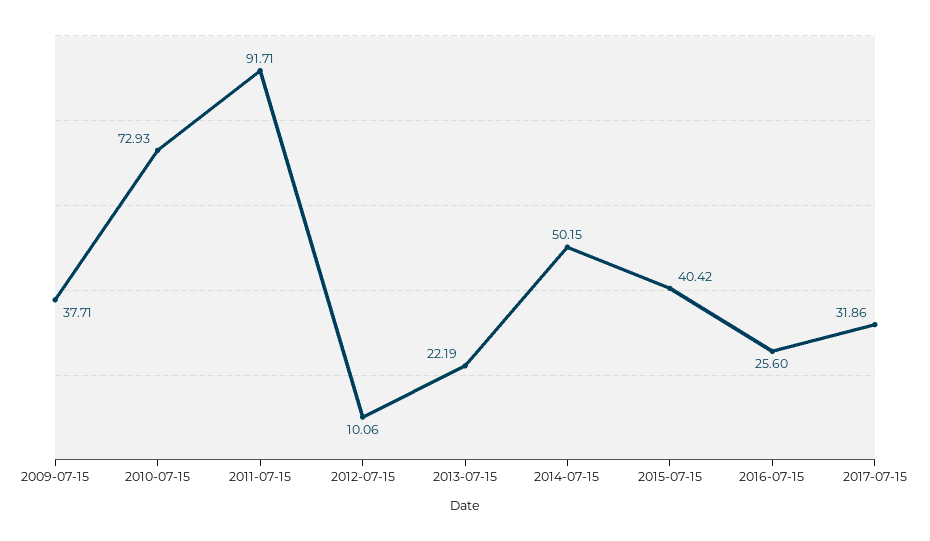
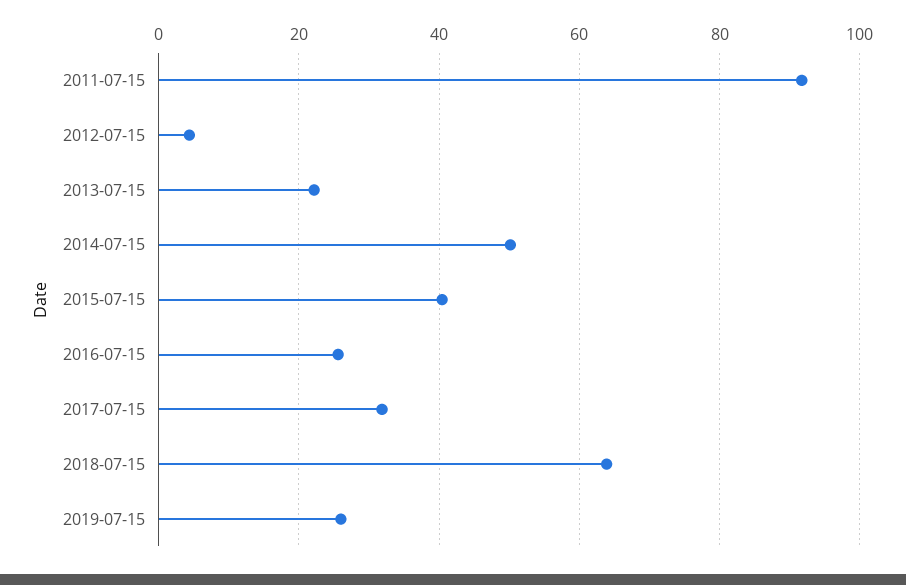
2009-07-15: 37.71 -> none
2010-07-15: 72.93 -> none
2012-07-15: 10.06 -> 4
2018-07-15: none -> 64
2019-07-15: none -> 26

